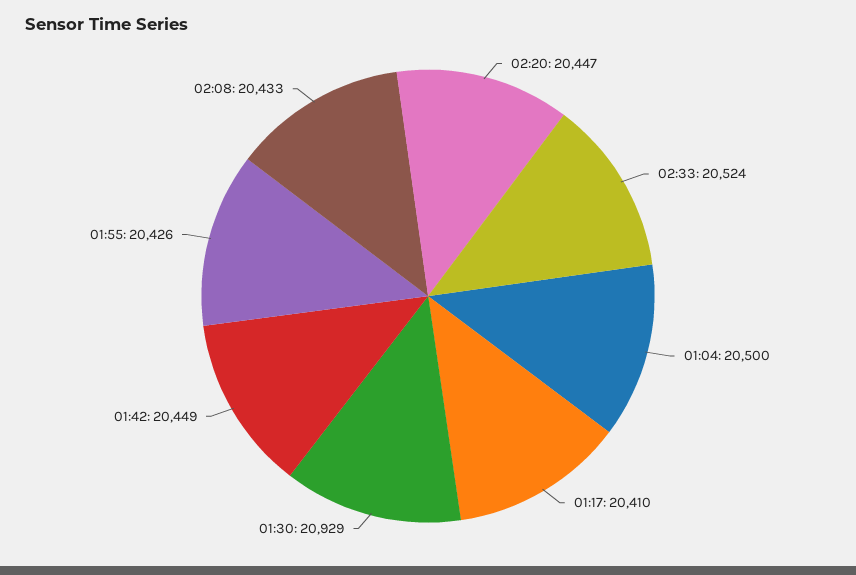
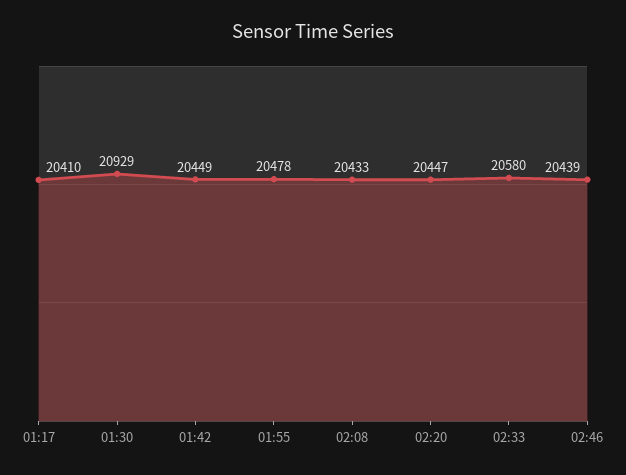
02:33: 20524 -> 20580
01:04: 20500 -> none
01:55: 20426 -> 20478
02:46: none -> 20439

